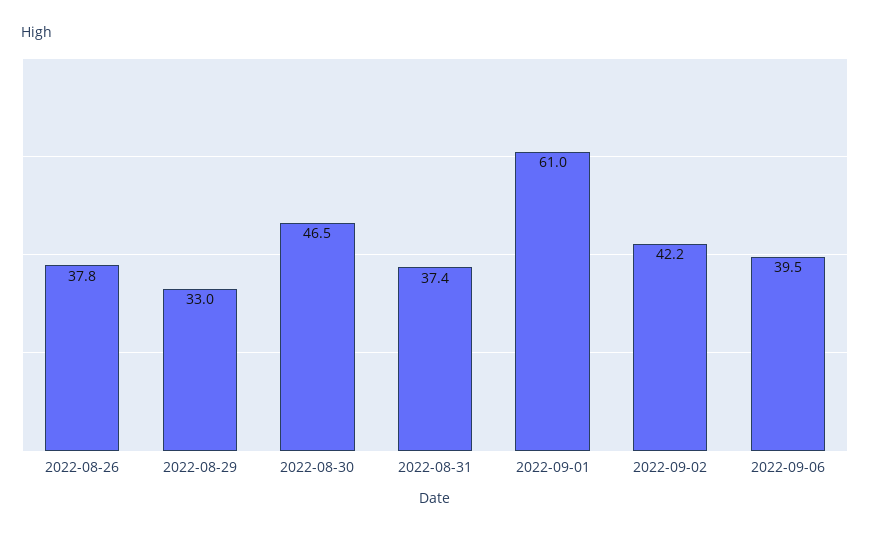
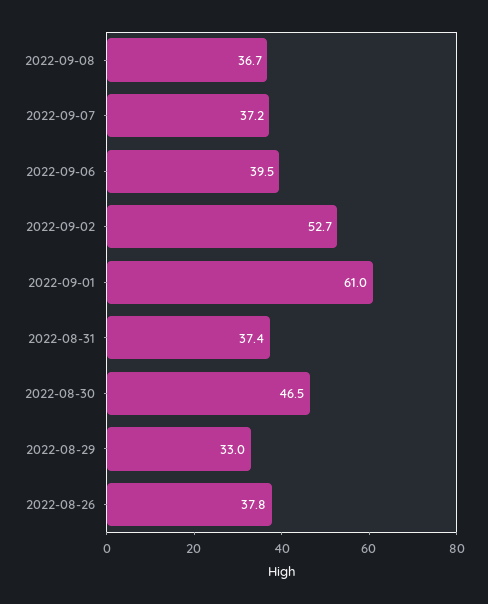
2022-09-02: 42.2 -> 52.7
2022-09-08: none -> 36.7
2022-09-07: none -> 37.2

